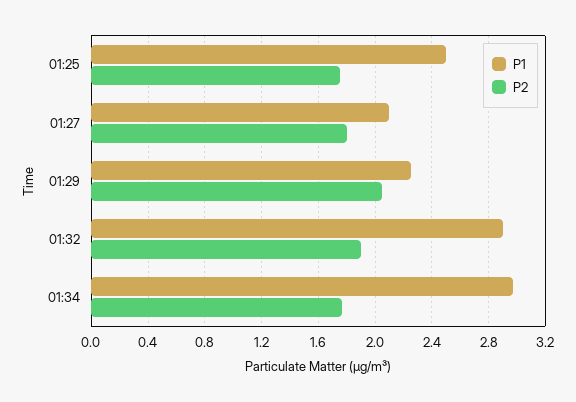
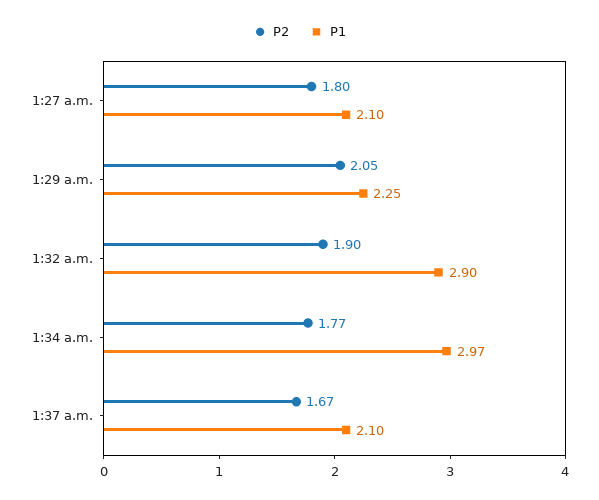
P1, 01:25: 2.5 -> none
P2, 01:25: 1.75 -> none
P2, 1:37 a.m.: none -> 1.67
P1, 1:37 a.m.: none -> 2.1

